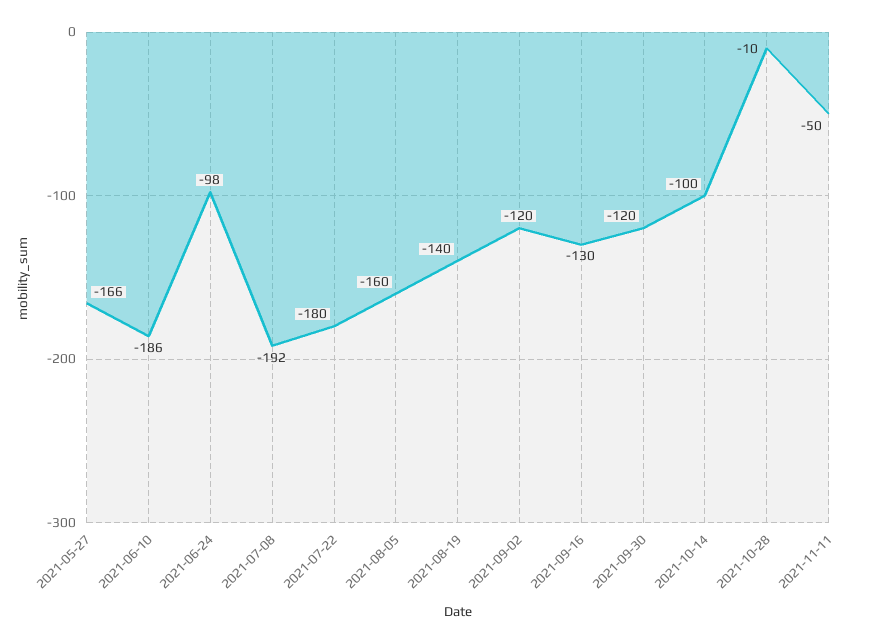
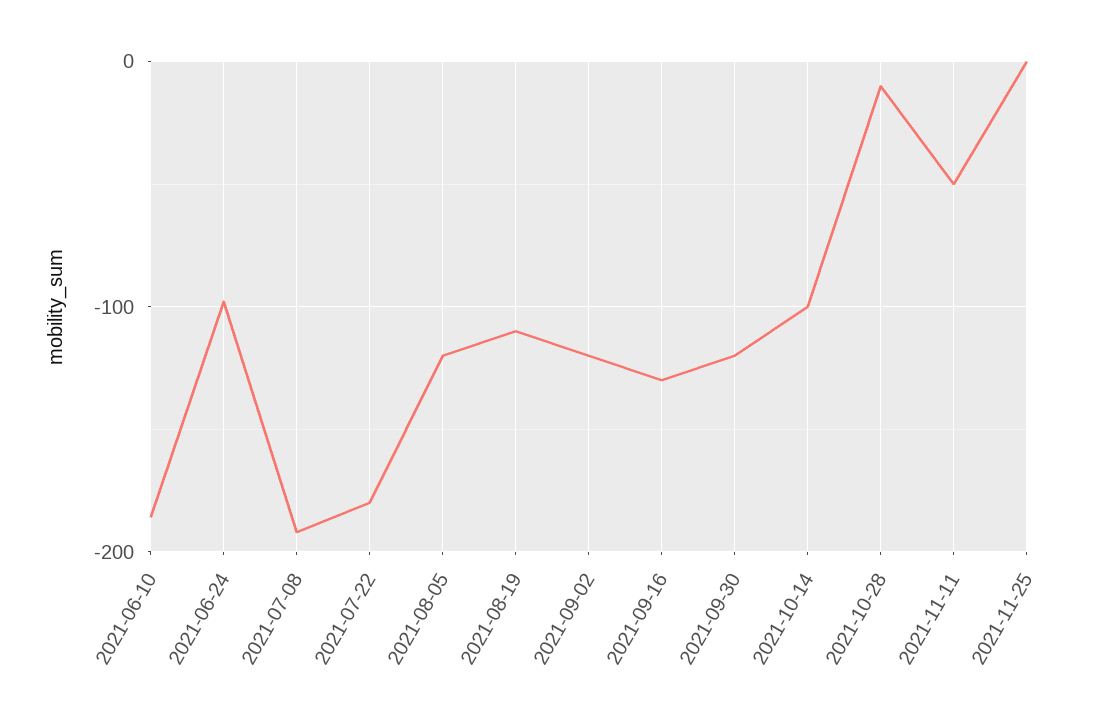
2021-05-27: -166 -> none
2021-08-05: -160 -> -120
2021-08-19: -140 -> -110
2021-11-25: none -> 0

